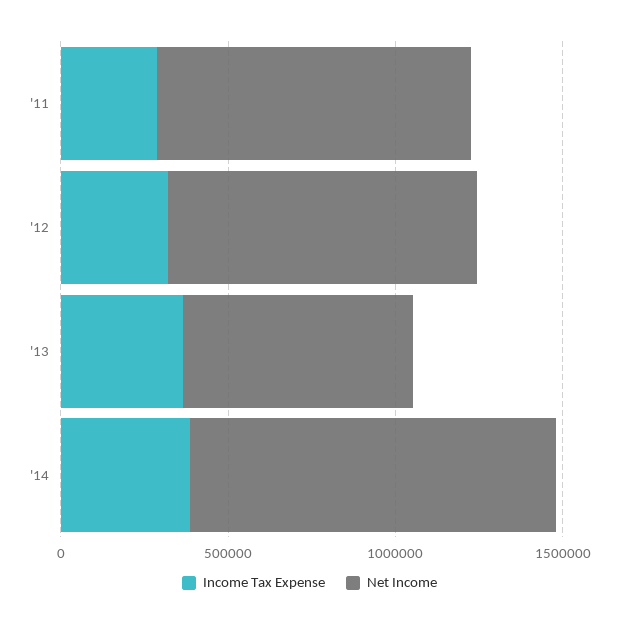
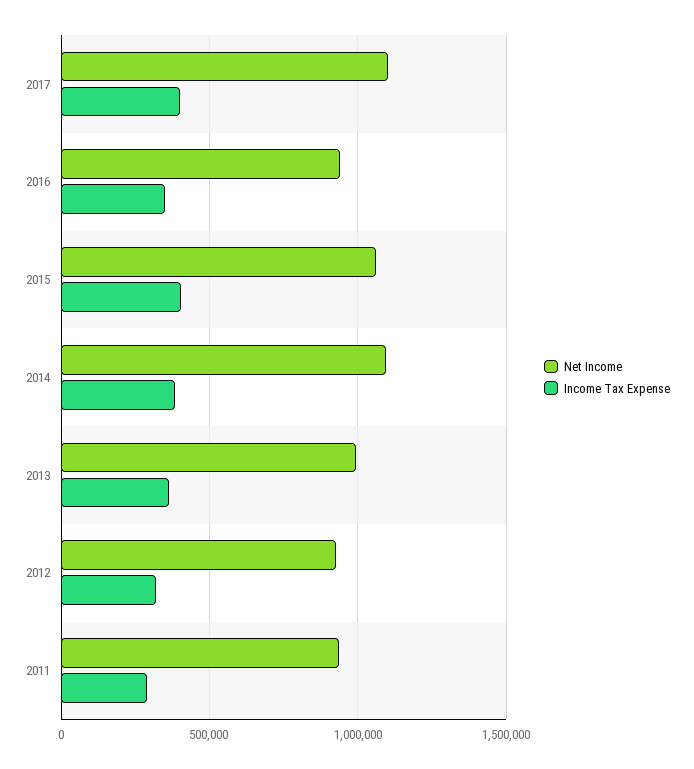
Net Income, '13: 700000 -> 1000000
Net Income, 2017: none -> 1100000
Income Tax Expense, 2017: none -> 400000
Net Income, 2016: none -> 950000
Income Tax Expense, 2016: none -> 350000
Net Income, 2015: none -> 1050000
Income Tax Expense, 2015: none -> 400000

